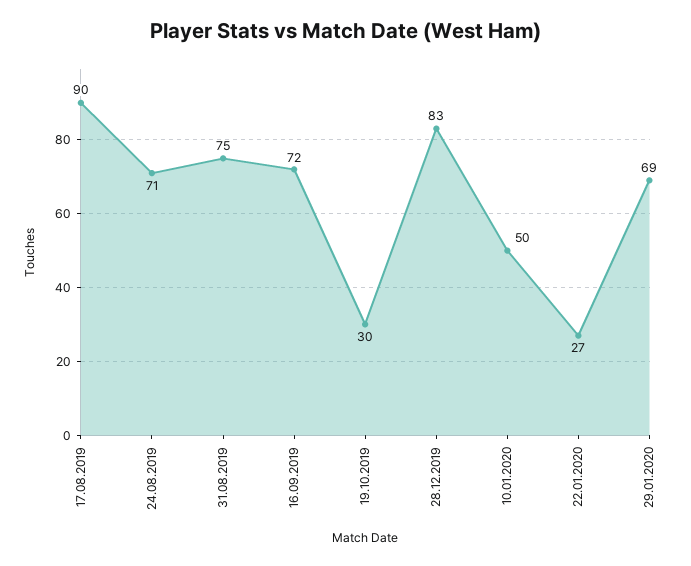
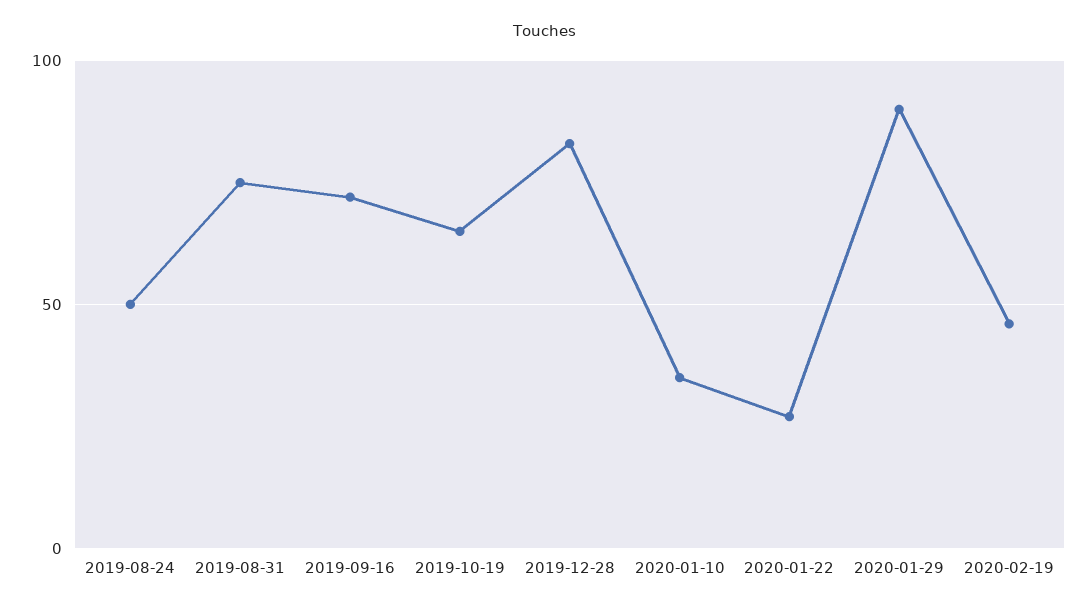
17.08.2019: 90 -> none
24.08.2019: 71 -> 50
19.10.2019: 30 -> 65
10.01.2020: 50 -> 35
29.01.2020: 69 -> 90
2020-02-19: none -> 45

